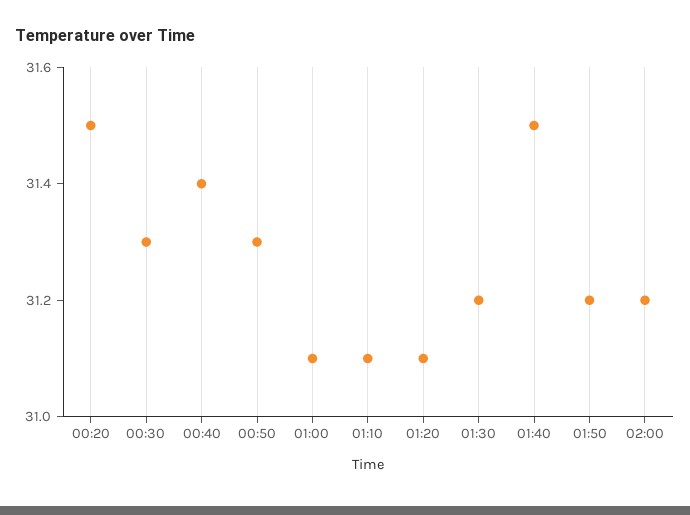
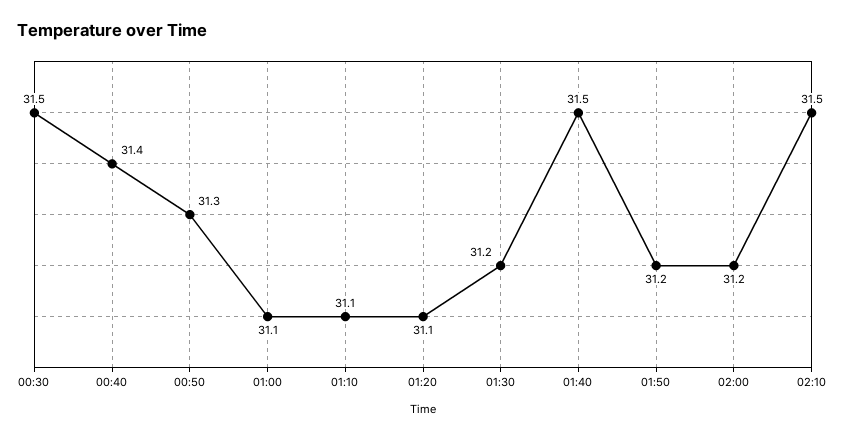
00:20: 31.5 -> none
00:30: 31.3 -> 31.5
02:10: none -> 31.5

